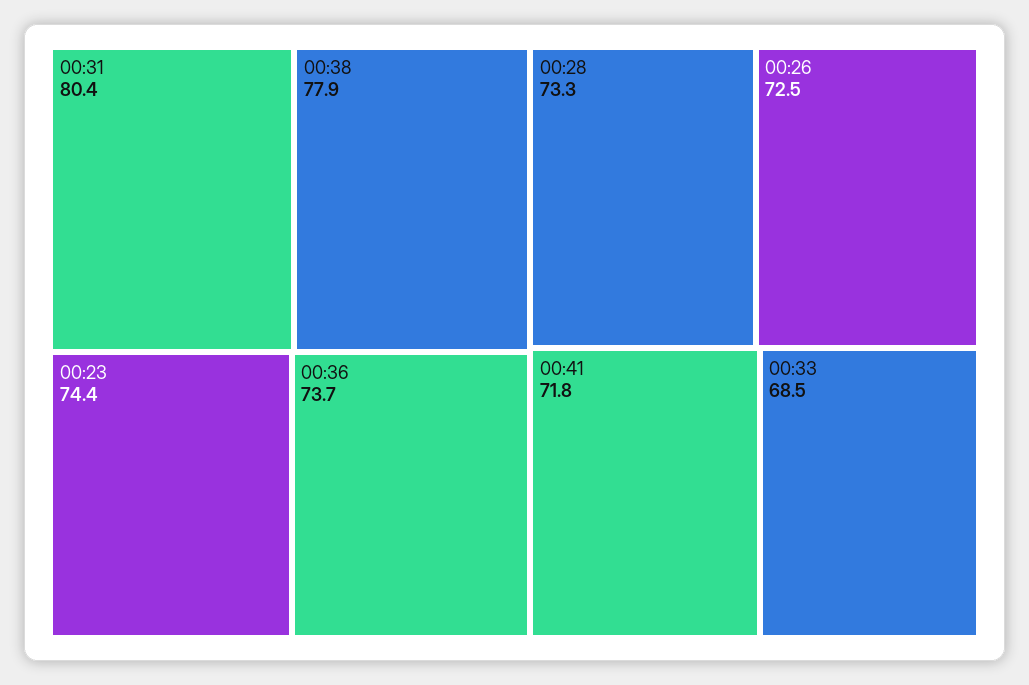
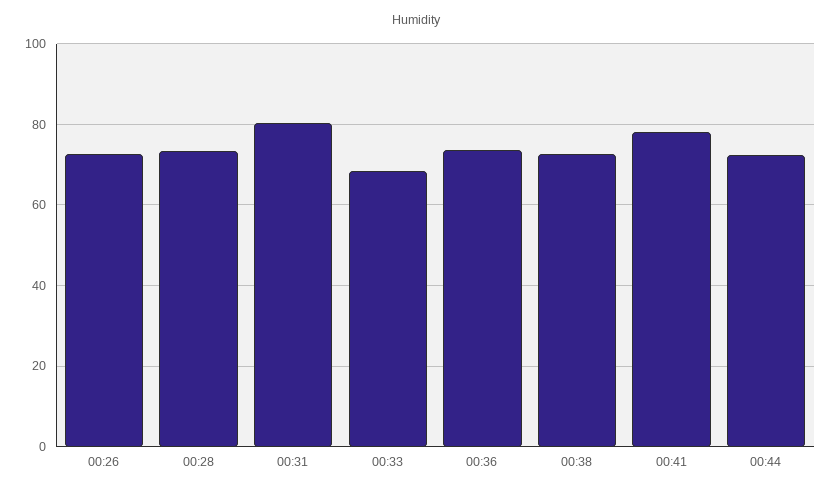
00:38: 77.9 -> 72
00:23: 74.4 -> none
00:41: 71.8 -> 78
00:44: none -> 72

